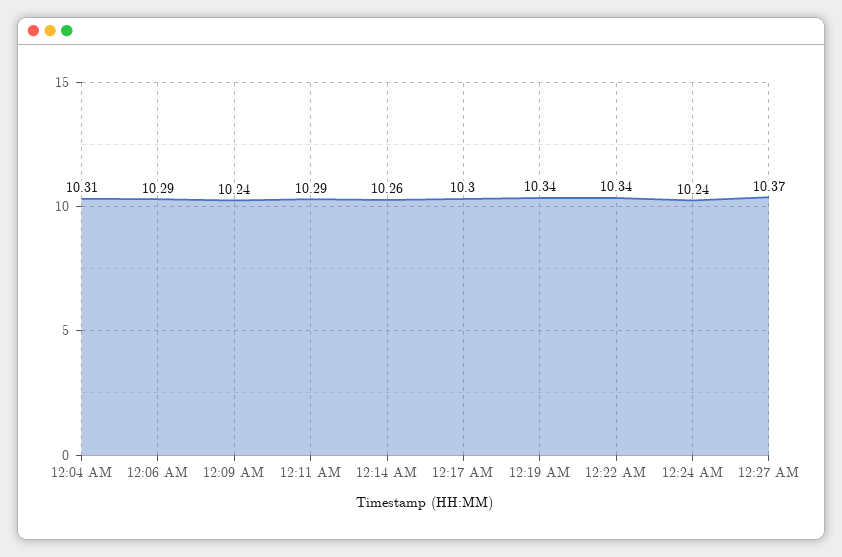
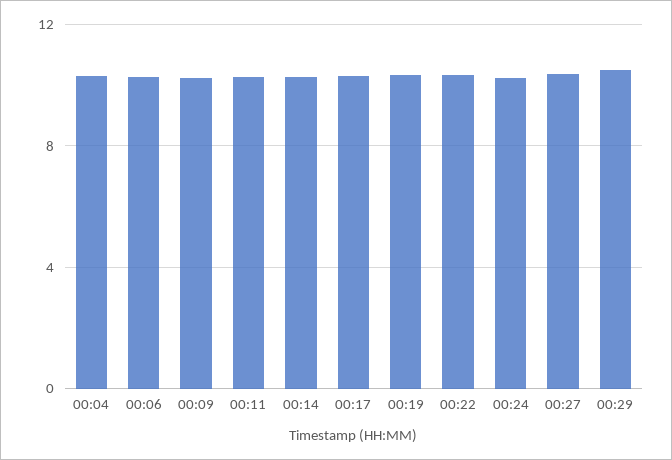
00:29: none -> 10.5

